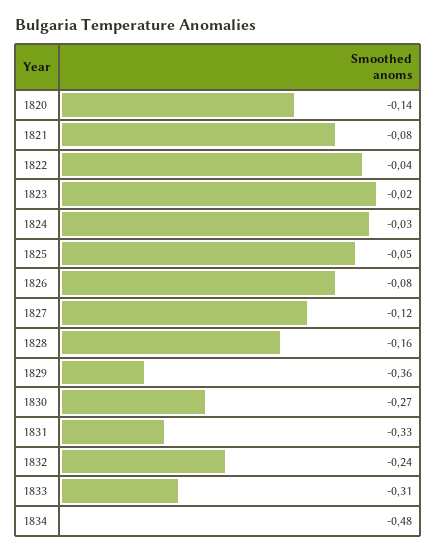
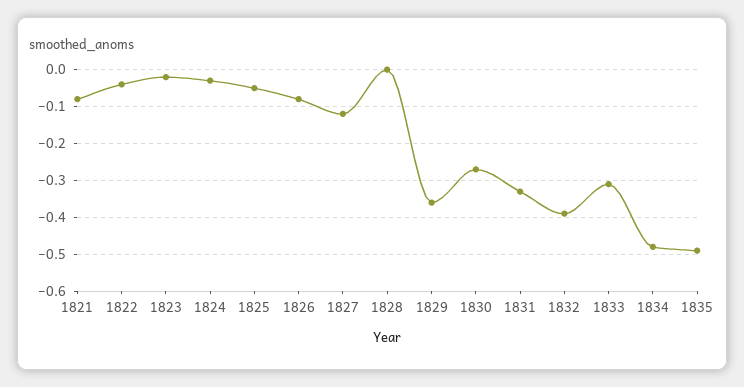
1820: -0.14 -> none
1828: -0.16 -> 0
1832: -0.24 -> -0.4
1835: none -> -0.5

